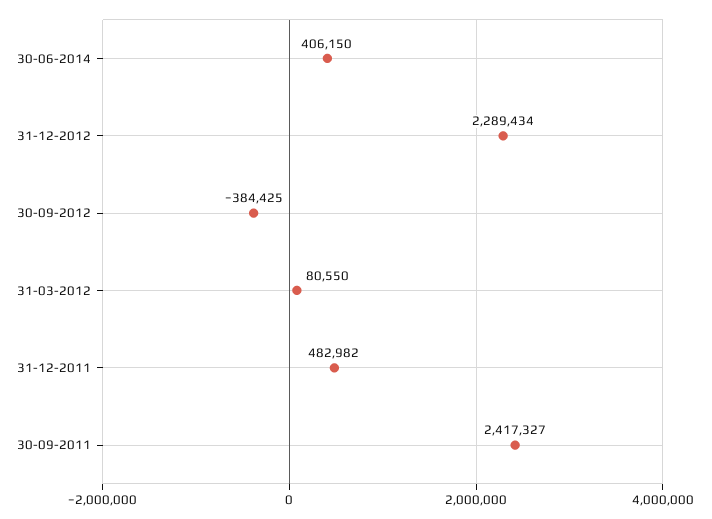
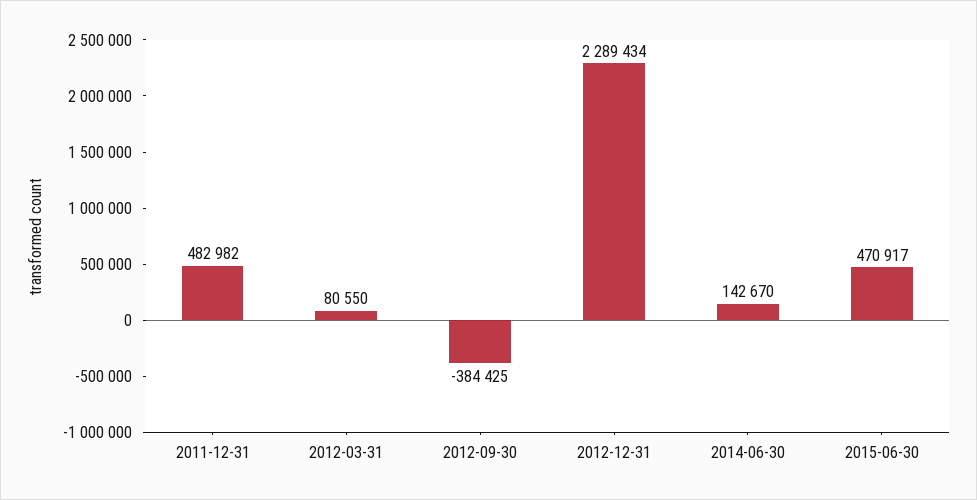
30-06-2014: 406150 -> 142670
30-09-2011: 2417327 -> none
2015-06-30: none -> 470917

